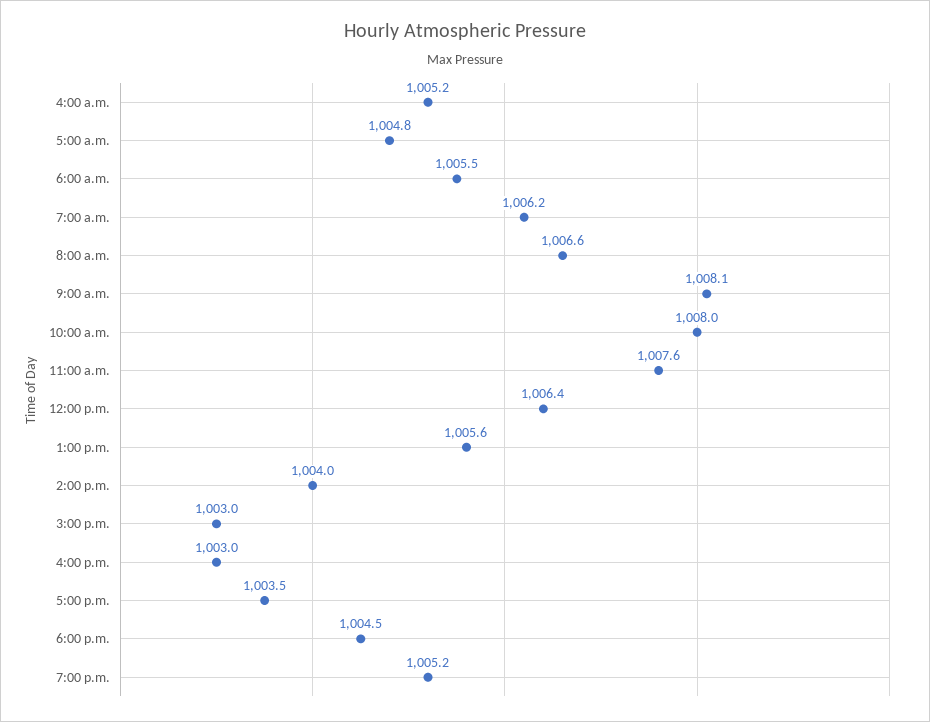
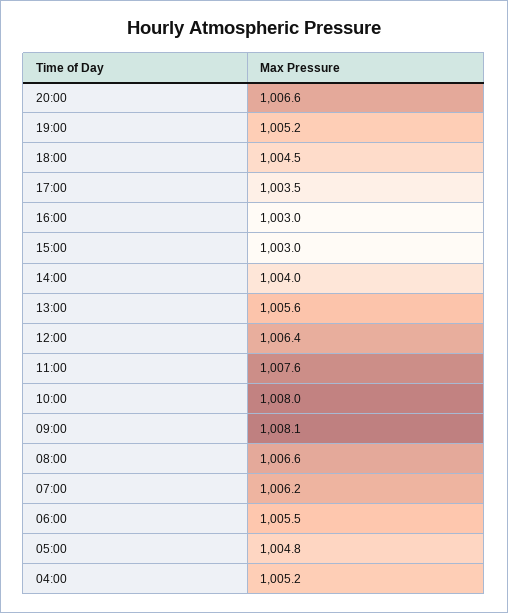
20:00: none -> 1006.6

